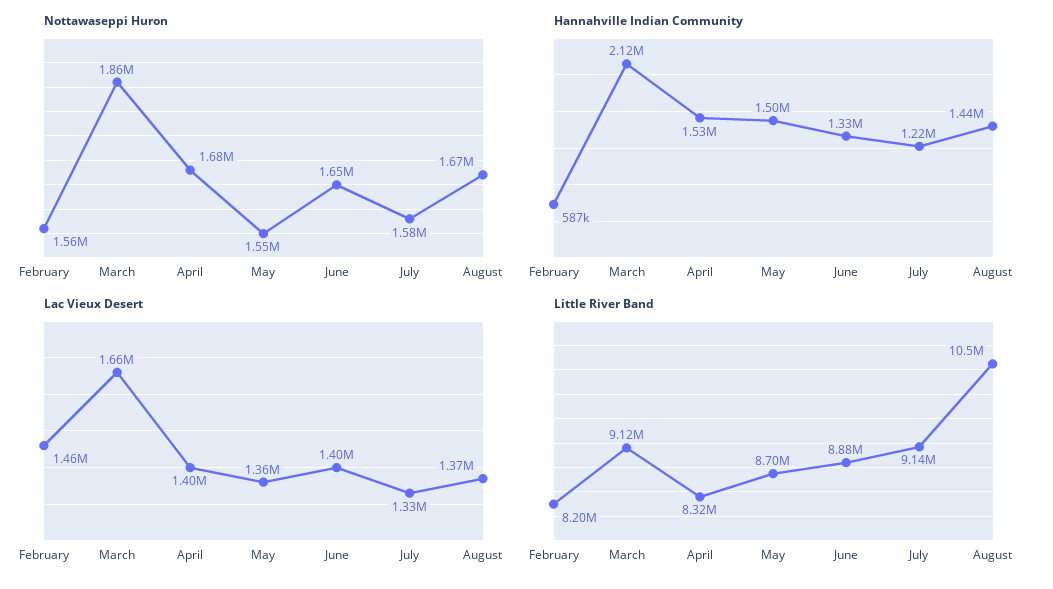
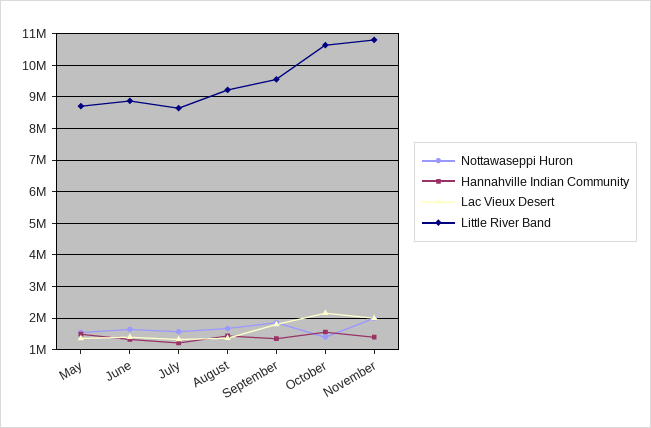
Nottawaseppi Huron, February: 1560000 -> none
Nottawaseppi Huron, March: 1860000 -> none
Nottawaseppi Huron, April: 1680000 -> none
Hannahville Indian Community, February: 587000 -> none
Hannahville Indian Community, March: 2120000 -> none
Hannahville Indian Community, April: 1530000 -> none
Lac Vieux Desert, February: 1460000 -> none
Lac Vieux Desert, March: 1660000 -> none
Lac Vieux Desert, April: 1400000 -> none
Little River Band, February: 8200000 -> none
Little River Band, March: 9120000 -> none
Little River Band, April: 8320000 -> none
Little River Band, July: 9140000 -> 8600000
Little River Band, August: 10500000 -> 9200000
Nottawaseppi Huron, September: none -> 1800000
Hannahville Indian Community, September: none -> 1400000
Lac Vieux Desert, September: none -> 1800000
Little River Band, September: none -> 9600000
Nottawaseppi Huron, October: none -> 1400000
Hannahville Indian Community, October: none -> 1600000
Lac Vieux Desert, October: none -> 2200000
Little River Band, October: none -> 10600000
Nottawaseppi Huron, November: none -> 2000000
Hannahville Indian Community, November: none -> 1400000
Lac Vieux Desert, November: none -> 2000000
Little River Band, November: none -> 10800000

